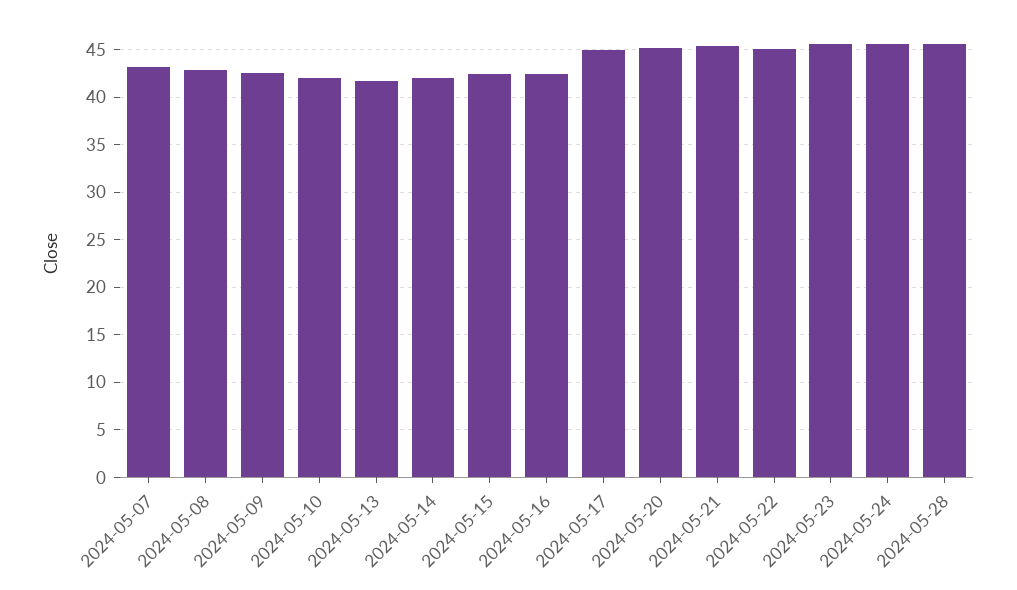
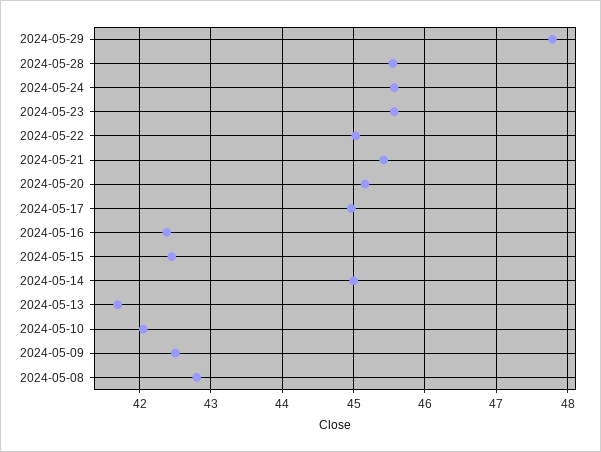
2024-05-07: 43 -> none
2024-05-14: 42 -> 45
2024-05-29: none -> 47.8

